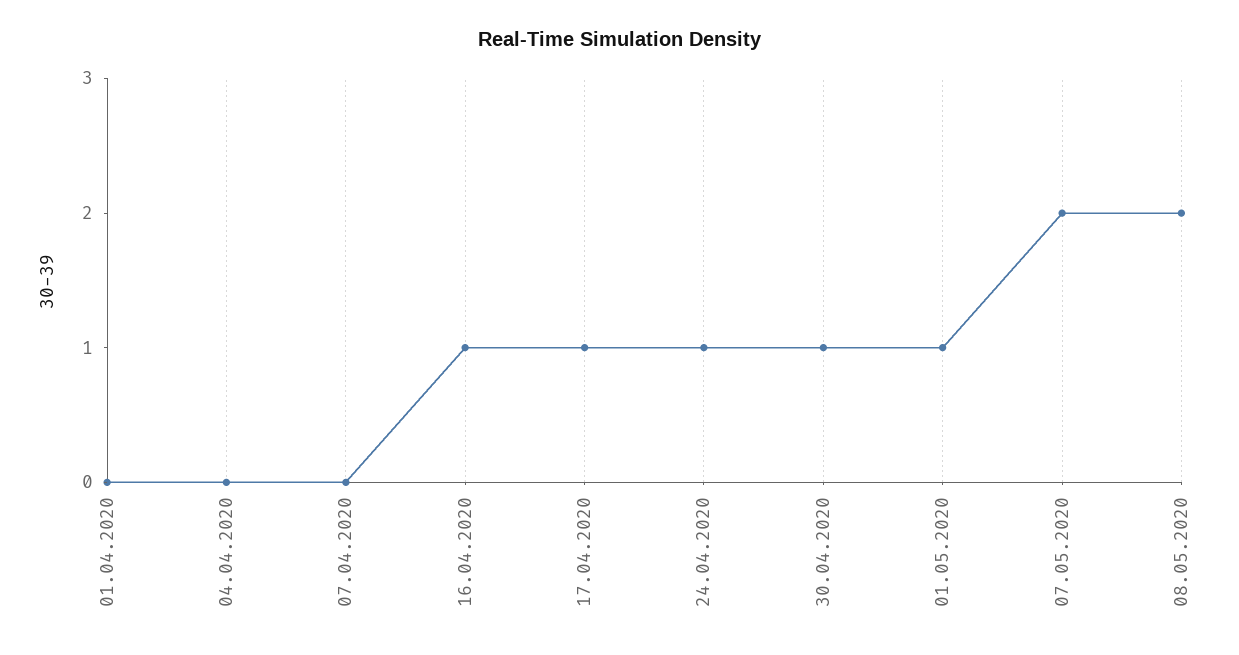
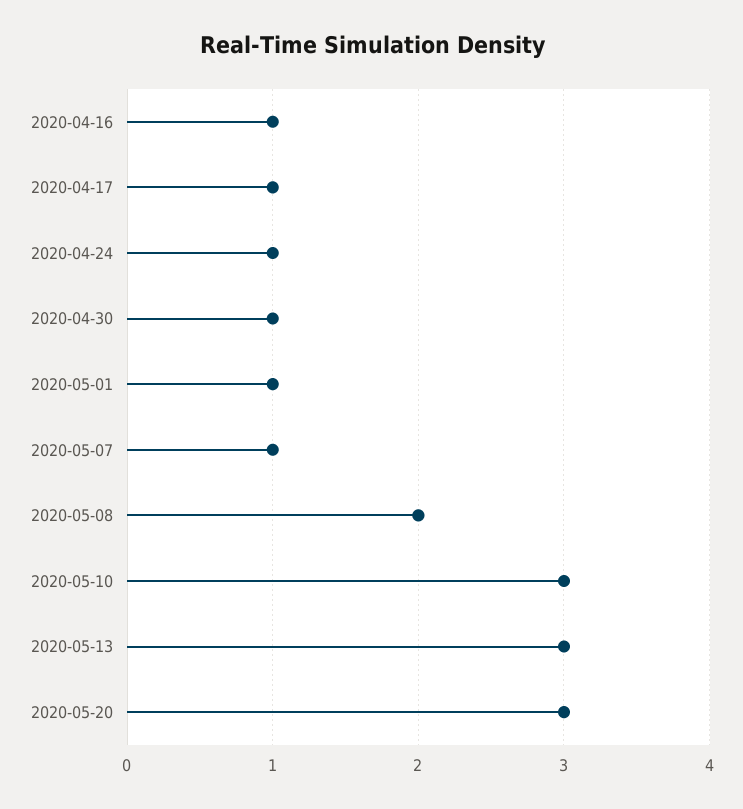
01.04.2020: 0 -> none
04.04.2020: 0 -> none
07.04.2020: 0 -> none
07.05.2020: 2 -> 1
2020-05-10: none -> 3
2020-05-13: none -> 3
2020-05-20: none -> 3

